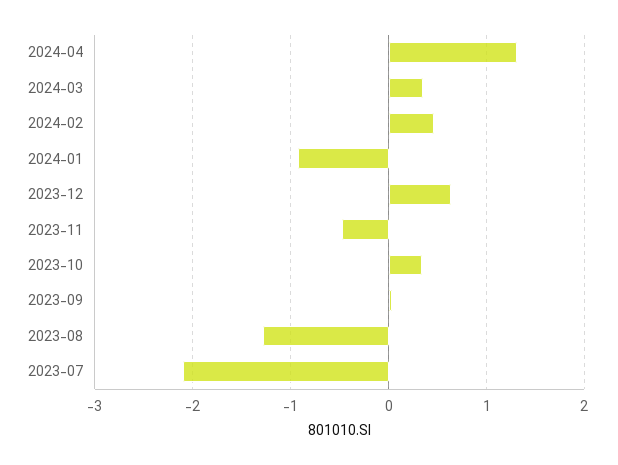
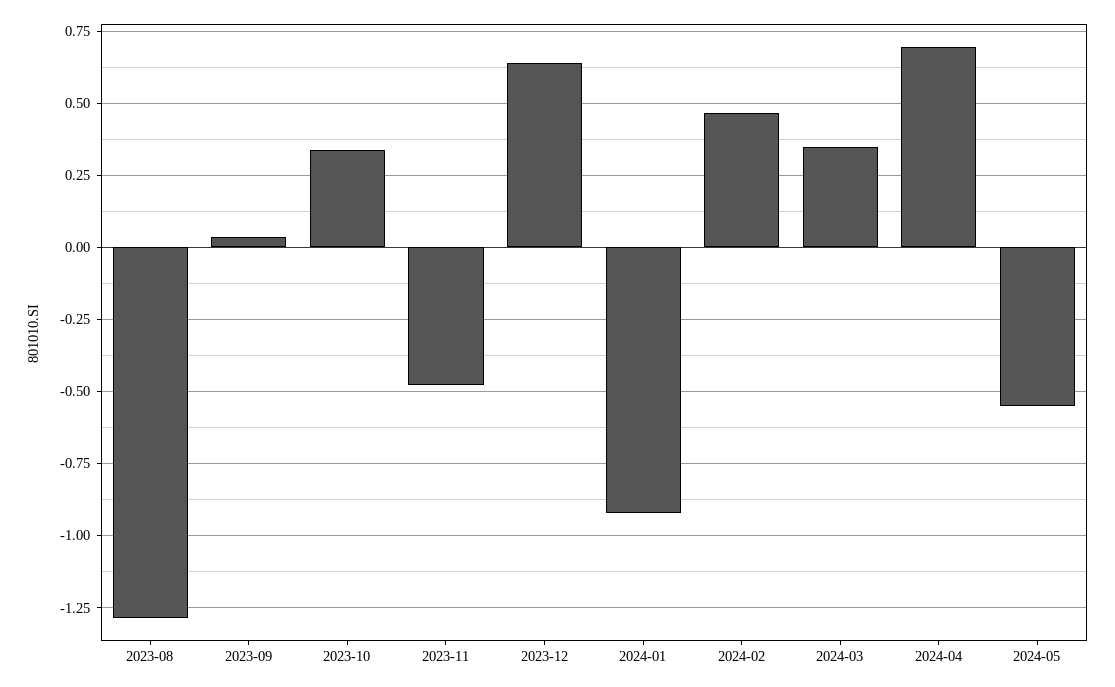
2024-04: 1.3 -> 0.7
2023-07: -2.1 -> none
2024-05: none -> -0.55

